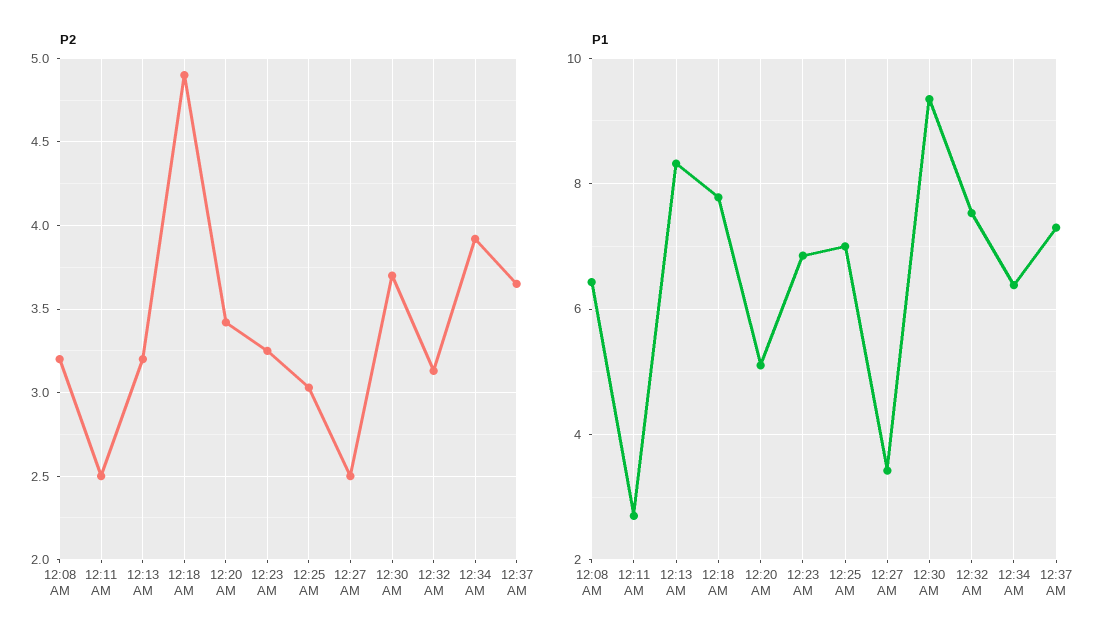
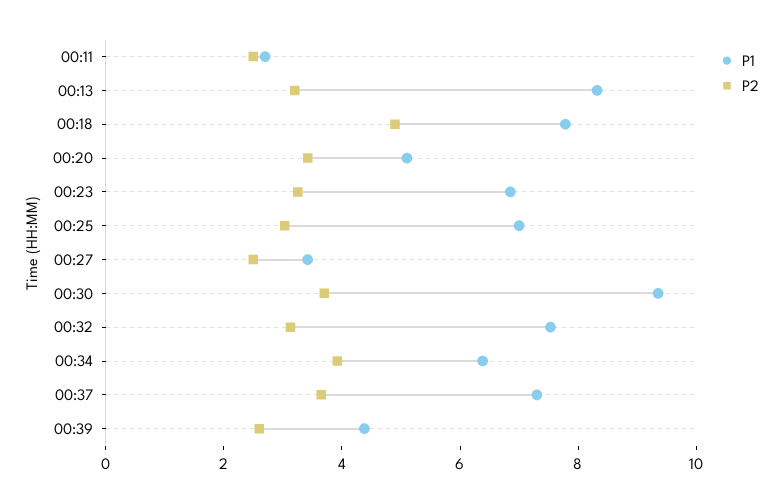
P2, 12:08 AM: 3.2 -> none
P1, 12:08 AM: 6.4 -> none
P1, 00:39: none -> 4.5
P2, 00:39: none -> 2.5

